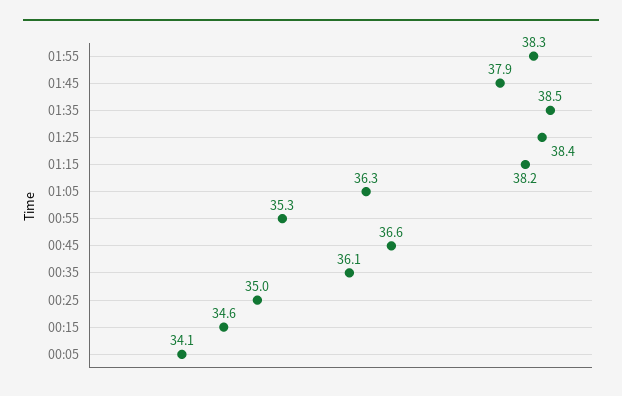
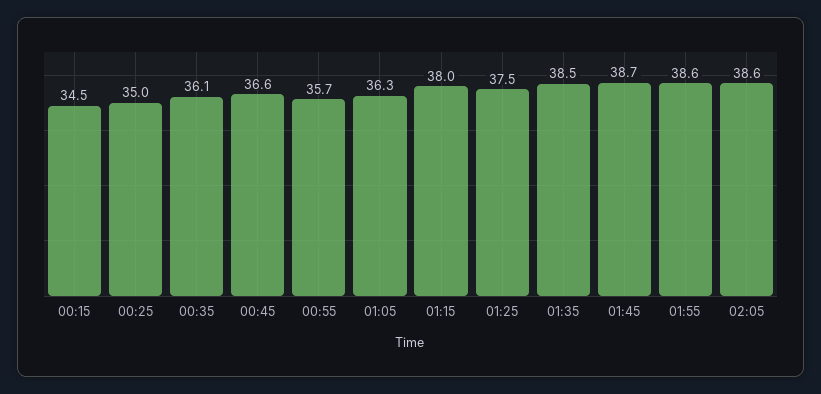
01:55: 38.3 -> 38.6
01:45: 37.9 -> 38.7
01:25: 38.4 -> 37.5
01:15: 38.2 -> 38
00:55: 35.3 -> 35.7
00:15: 34.6 -> 34.5
00:05: 34.1 -> none
02:05: none -> 38.6

